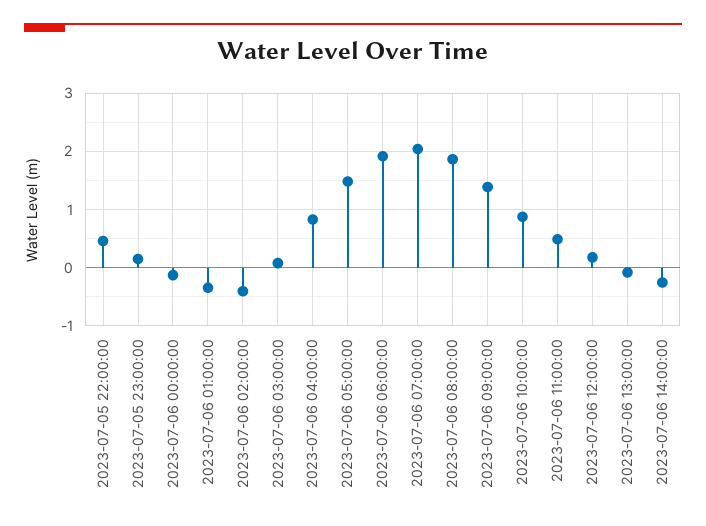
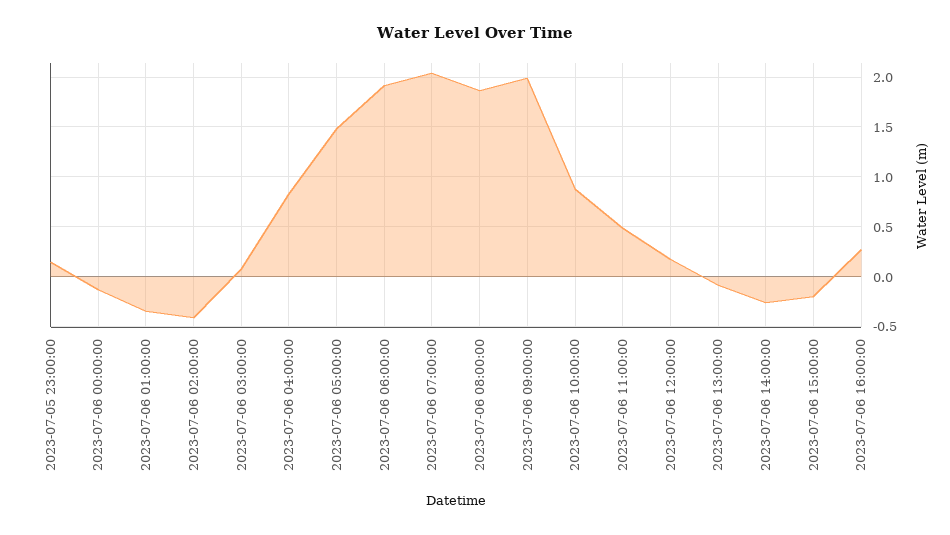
2023-07-05 22:00:00: 0.4 -> none
2023-07-06 09:00:00: 1.4 -> 2
2023-07-06 15:00:00: none -> -0.2
2023-07-06 16:00:00: none -> 0.3

